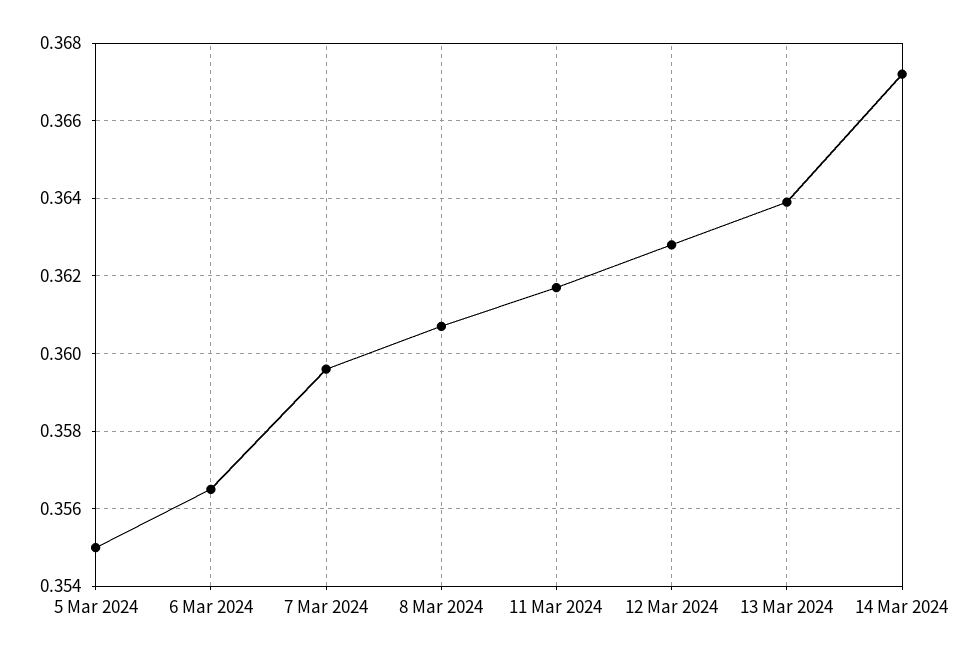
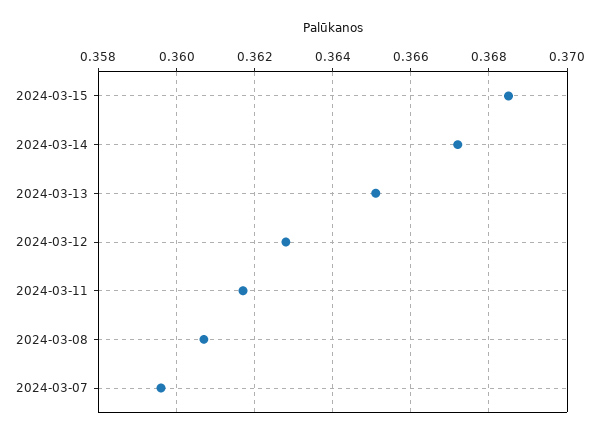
5 Mar 2024: 0.355 -> none
6 Mar 2024: 0.3565 -> none
13 Mar 2024: 0.364 -> 0.365
2024-03-15: none -> 0.3685

